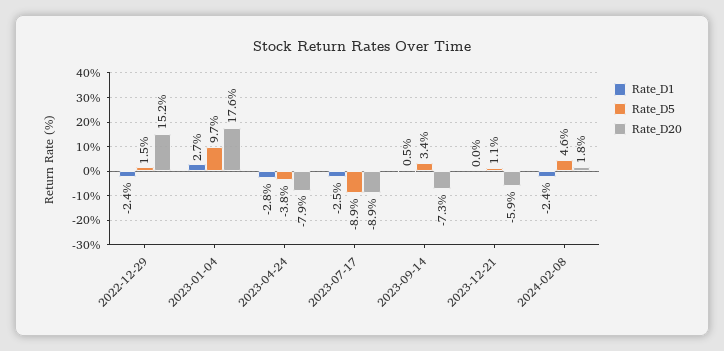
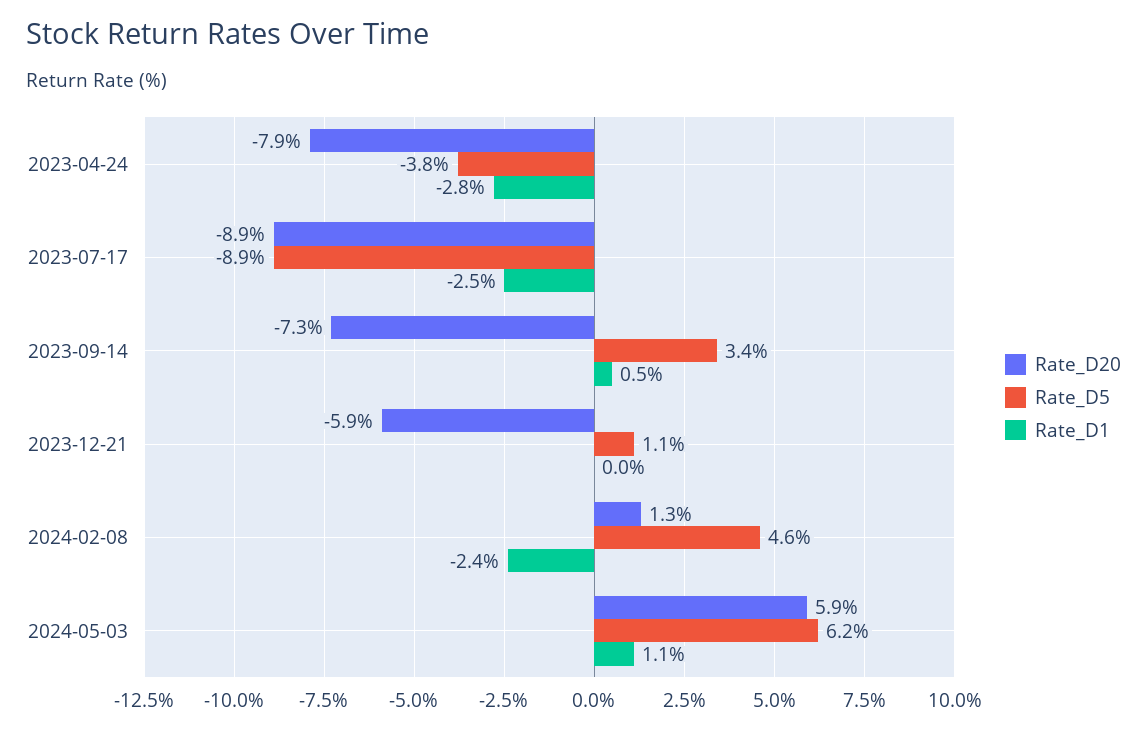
Rate_D1, 2022-12-29: -2.4 -> none
Rate_D5, 2022-12-29: 1.5 -> none
Rate_D20, 2022-12-29: 15.2 -> none
Rate_D1, 2023-01-04: 2.7 -> none
Rate_D5, 2023-01-04: 9.7 -> none
Rate_D20, 2023-01-04: 17.6 -> none
Rate_D20, 2024-02-08: 1.8 -> 1.3
Rate_D20, 2024-05-03: none -> 5.9
Rate_D5, 2024-05-03: none -> 6.2
Rate_D1, 2024-05-03: none -> 1.1

